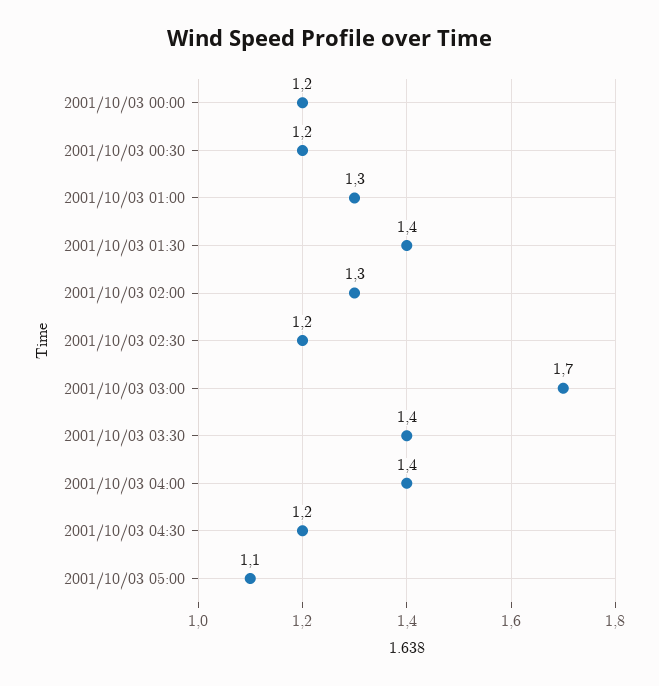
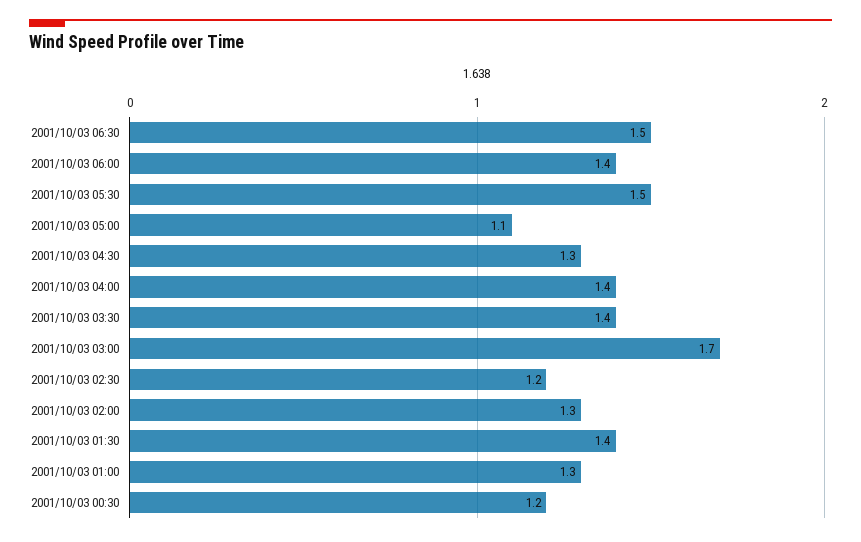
2001/10/03 00:00: 1.2 -> none
2001/10/03 04:30: 1.2 -> 1.3
2001/10/03 06:30: none -> 1.5
2001/10/03 06:00: none -> 1.4
2001/10/03 05:30: none -> 1.5

